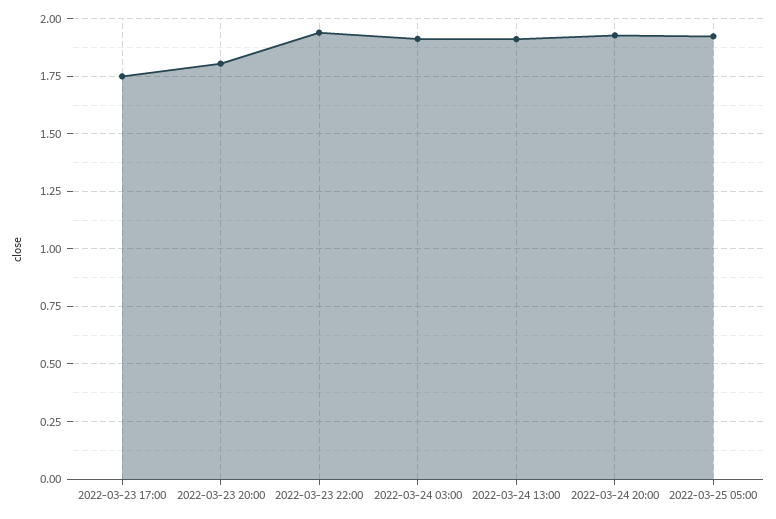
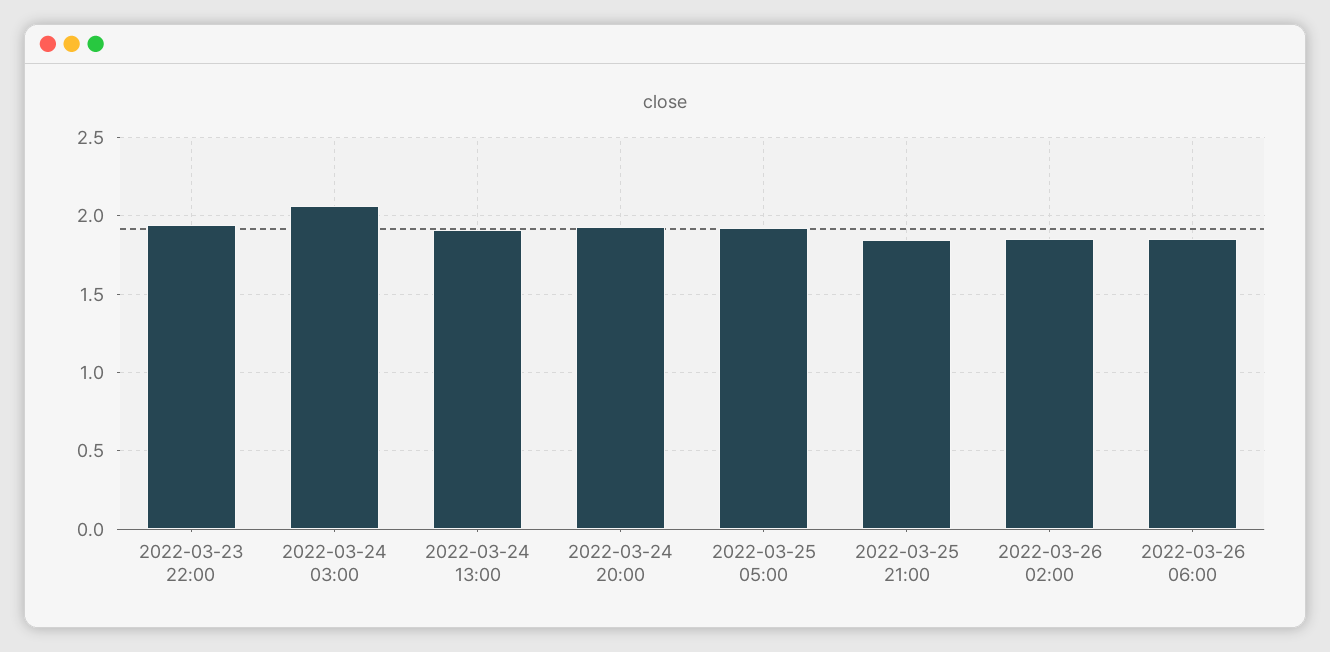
2022-03-23 17:00: 1.75 -> none
2022-03-23 20:00: 1.8 -> none
2022-03-24 03:00: 1.9 -> 2.05
2022-03-25 21:00: none -> 1.85
2022-03-26 02:00: none -> 1.85
2022-03-26 06:00: none -> 1.85

